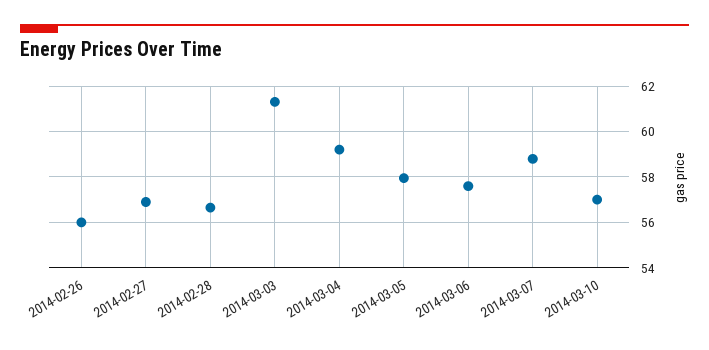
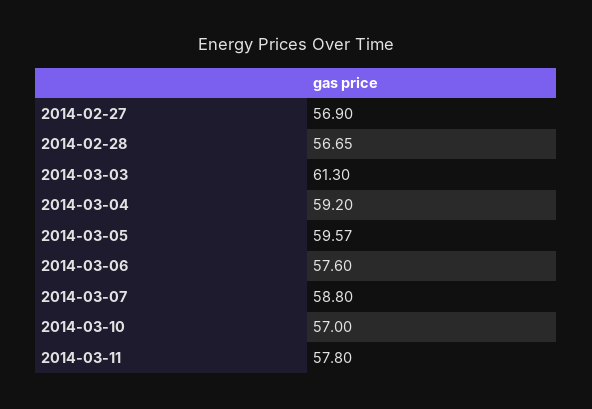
2014-02-26: 56 -> none
2014-03-05: 58 -> 59.57
2014-03-11: none -> 57.8

